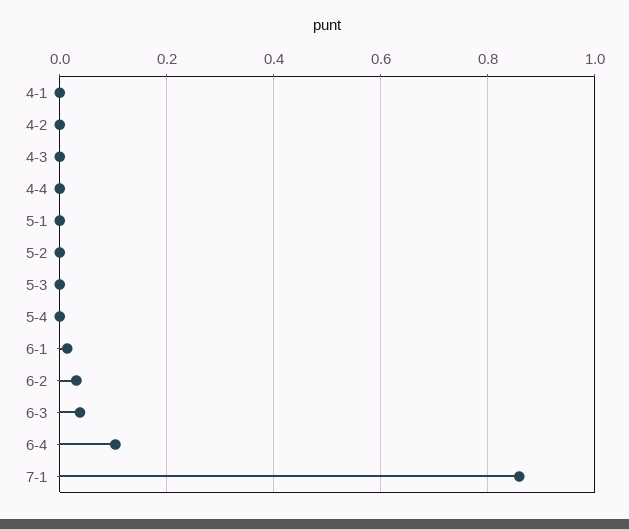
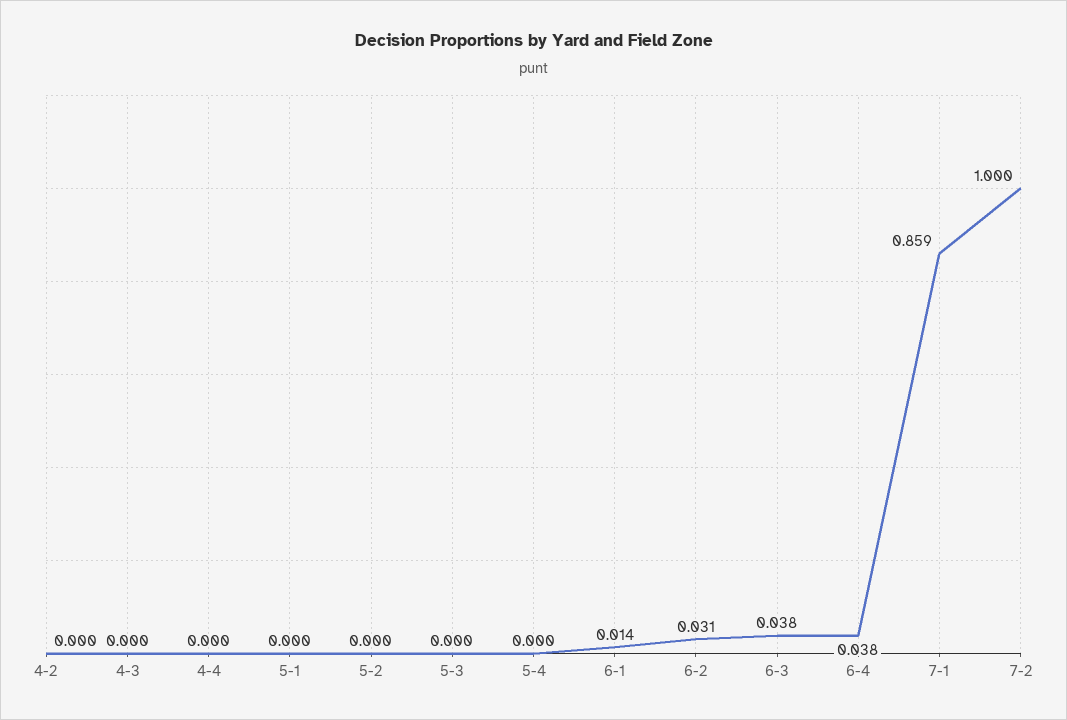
4-1: 0 -> none
6-4: 0.1 -> 0.038
7-2: none -> 1

